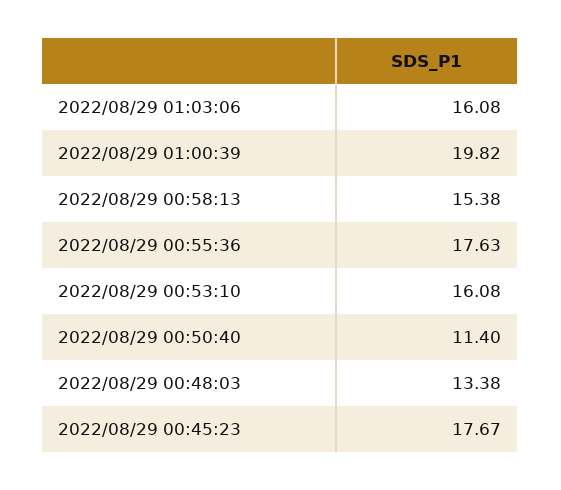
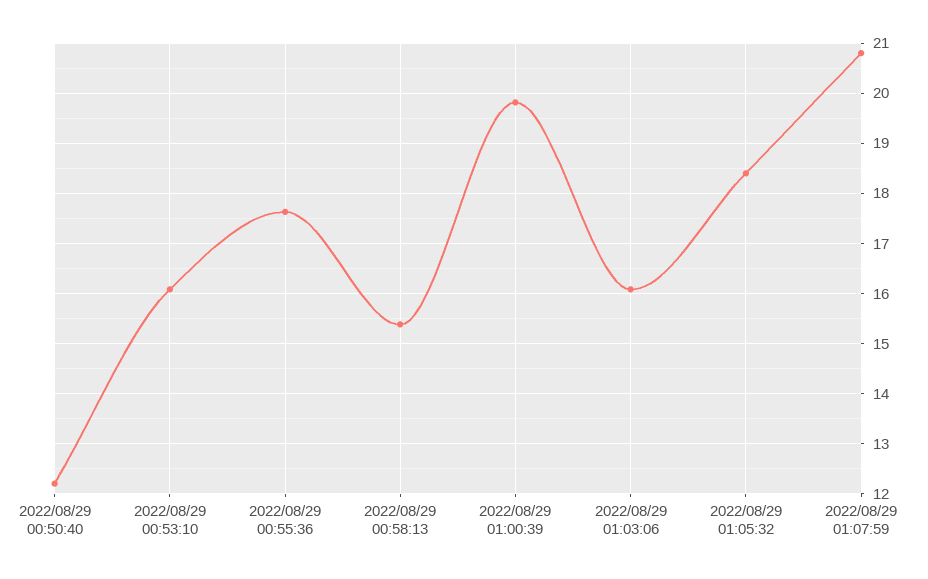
2022/08/29 00:50:40: 11.4 -> 12.2
2022/08/29 00:48:03: 13.38 -> none
2022/08/29 00:45:23: 17.67 -> none
2022/08/29 01:05:32: none -> 18.4
2022/08/29 01:07:59: none -> 20.8

